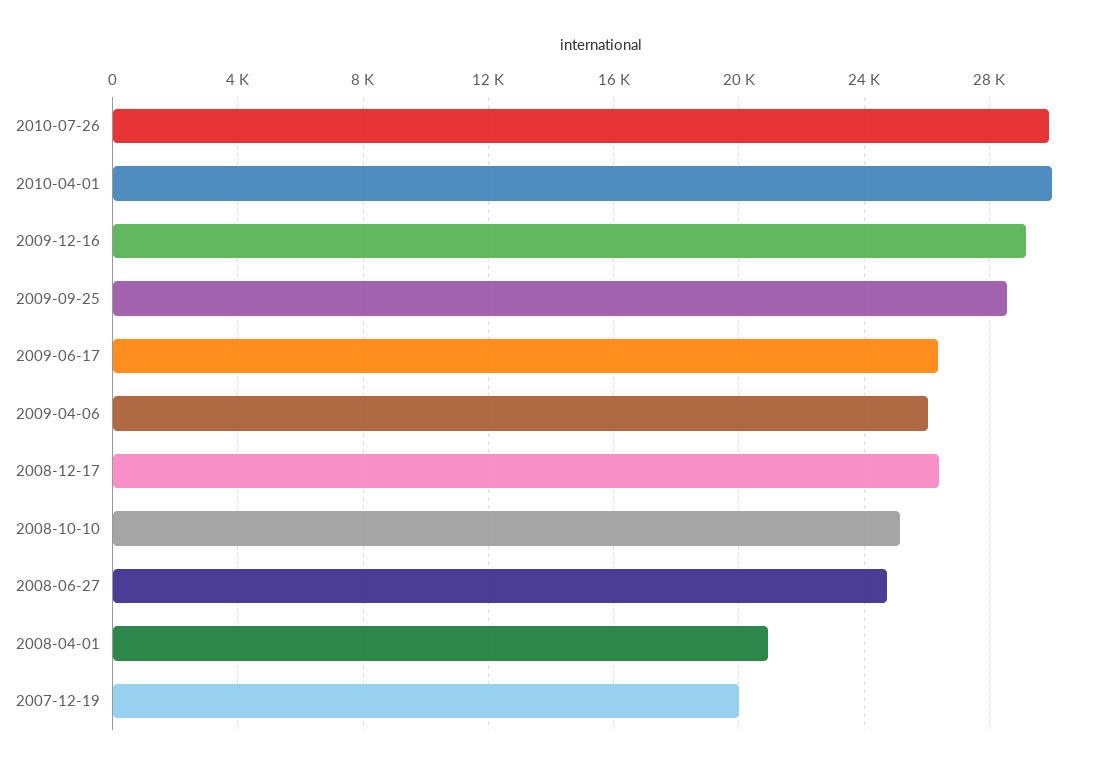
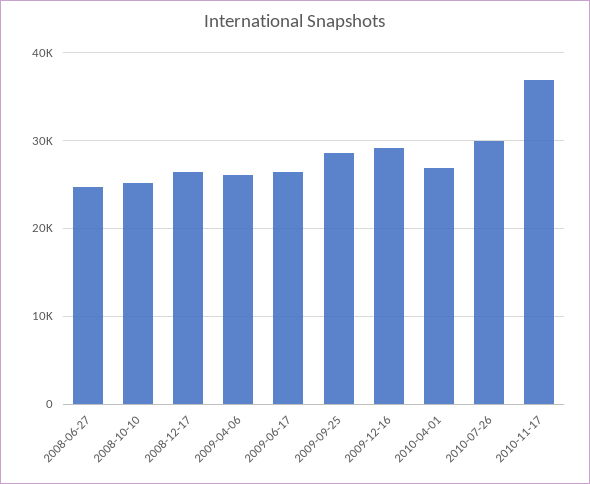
2010-04-01: 30000 -> 27000
2008-04-01: 21000 -> none
2007-12-19: 20000 -> none
2010-11-17: none -> 37000

